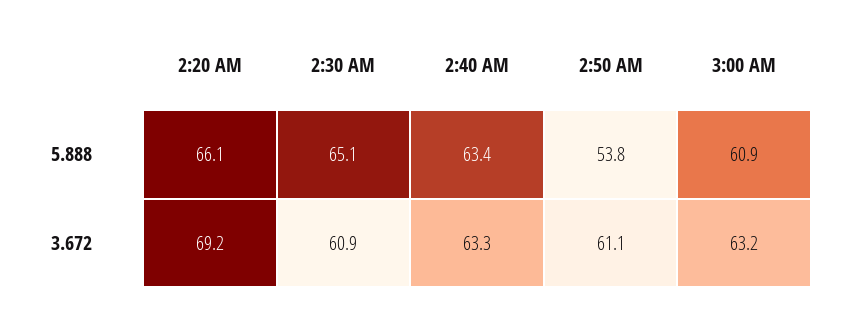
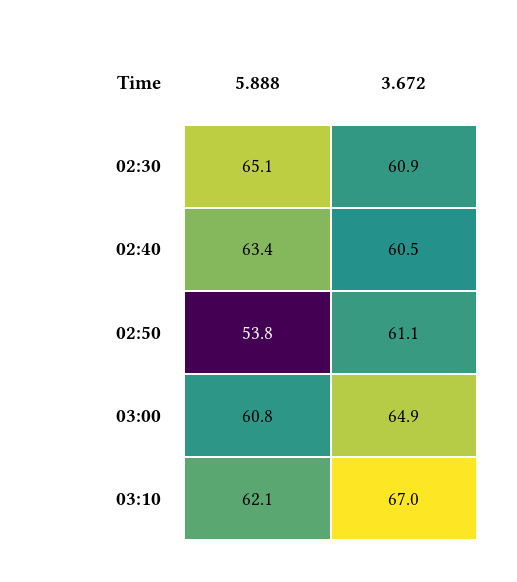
2:20 AM, 5.888: 66.1 -> none
3:00 AM, 5.888: 60.9 -> 60.8
2:20 AM, 3.672: 69.2 -> none
2:40 AM, 3.672: 63.3 -> 60.5
3:00 AM, 3.672: 63.2 -> 64.9
03:10, 5.888: none -> 62.1
03:10, 3.672: none -> 67

